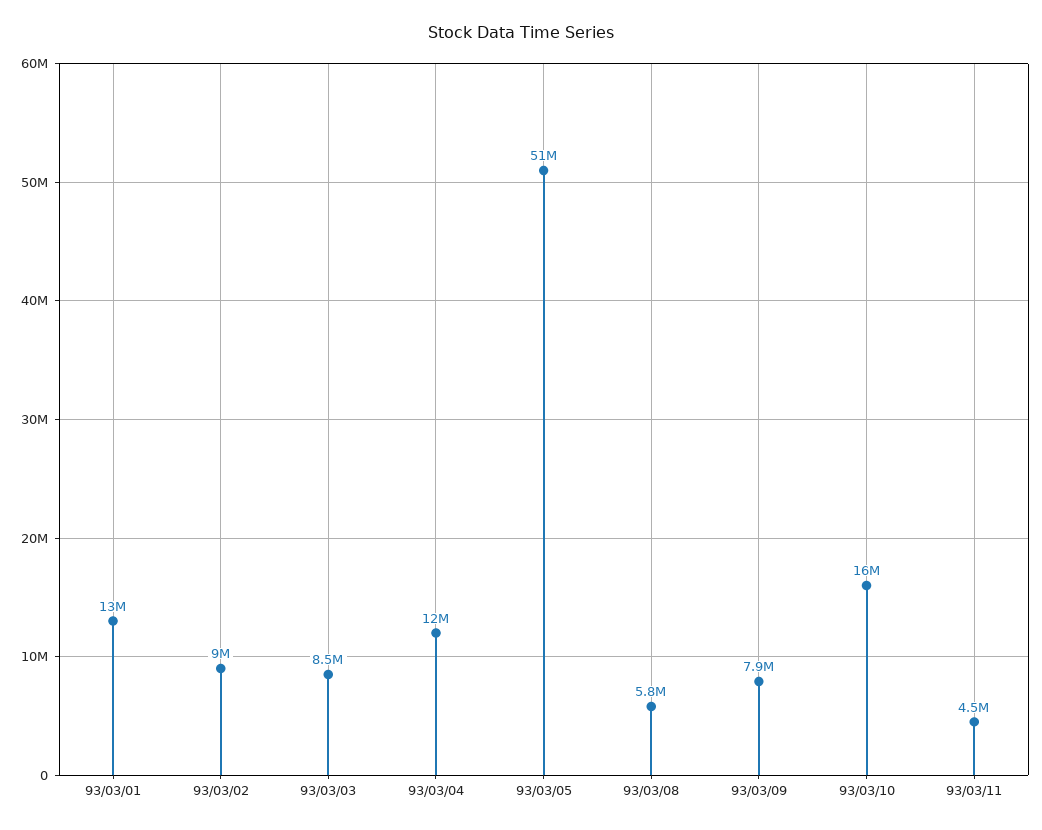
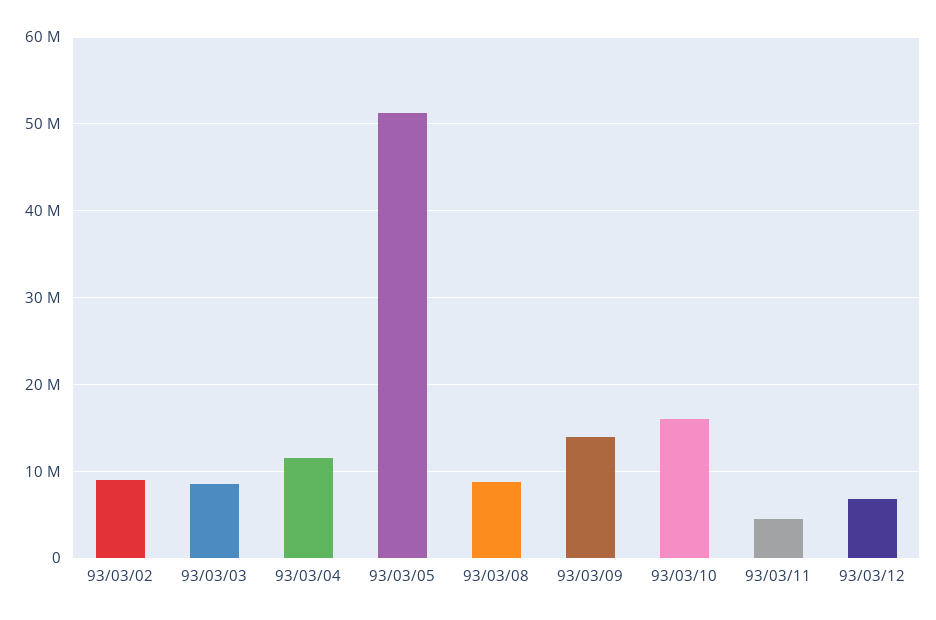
93/03/01: 13000000 -> none
93/03/08: 5800000 -> 9000000
93/03/09: 7900000 -> 14000000
93/03/12: none -> 7000000

